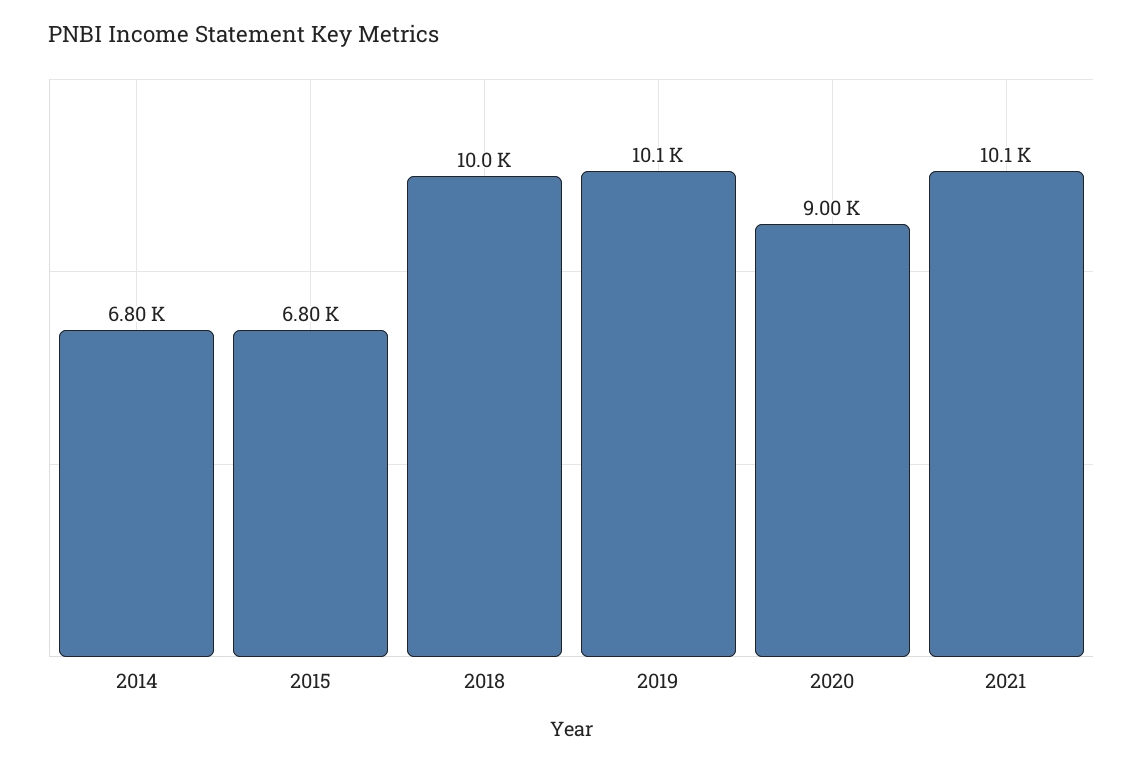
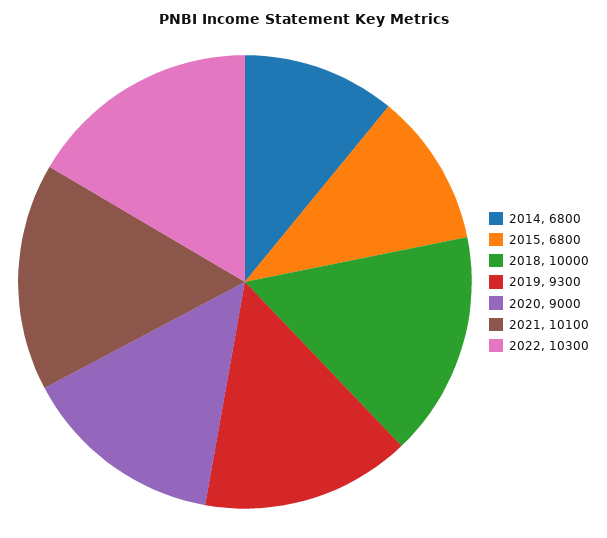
2019: 10100 -> 9300
2022: none -> 10300

